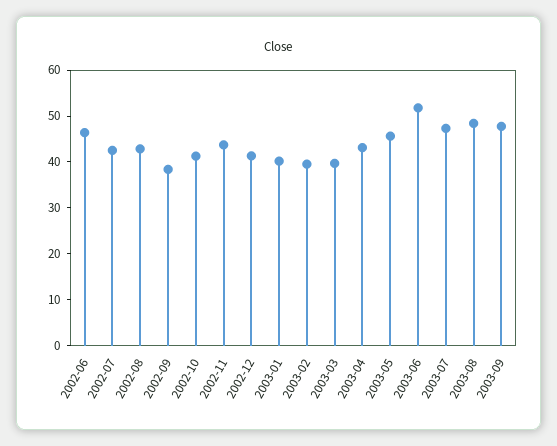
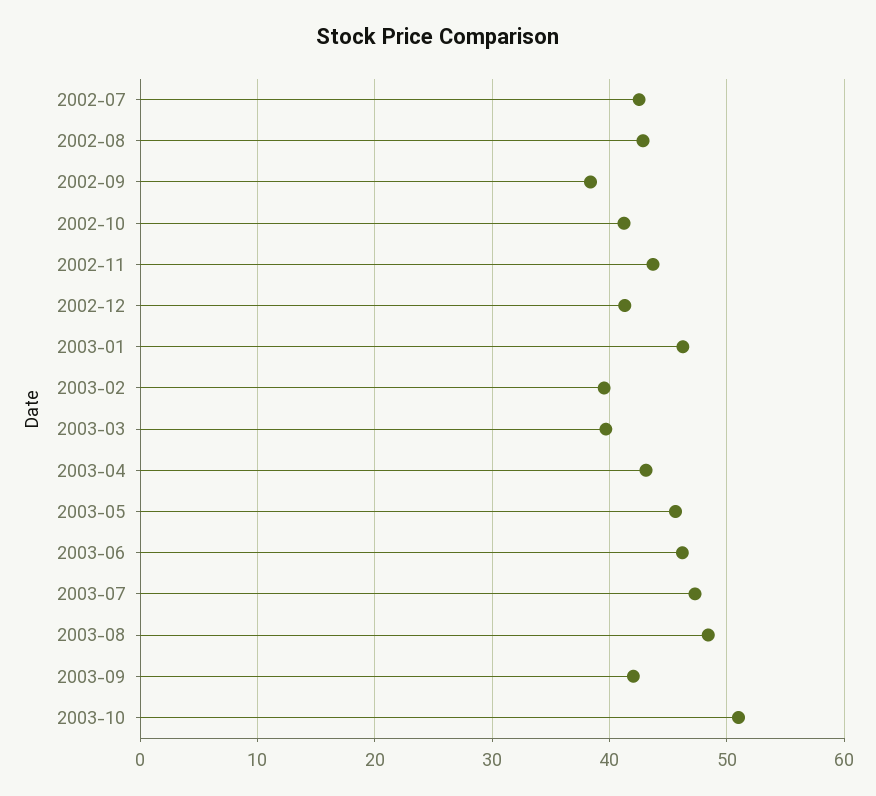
2002-06: 46 -> none
2003-01: 40 -> 46
2003-06: 52 -> 46
2003-09: 48 -> 42
2003-10: none -> 51

